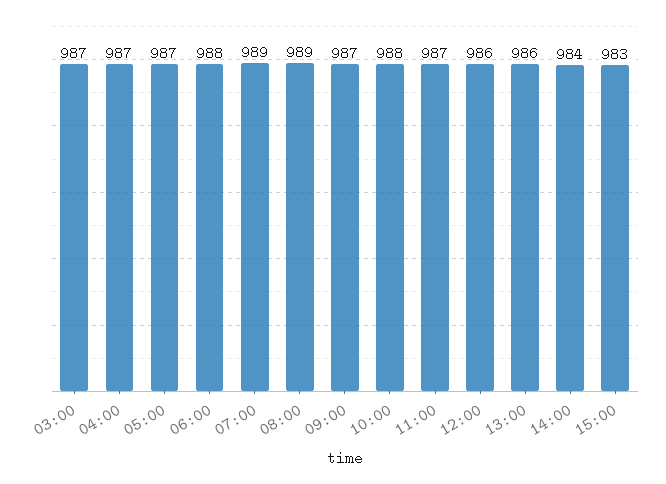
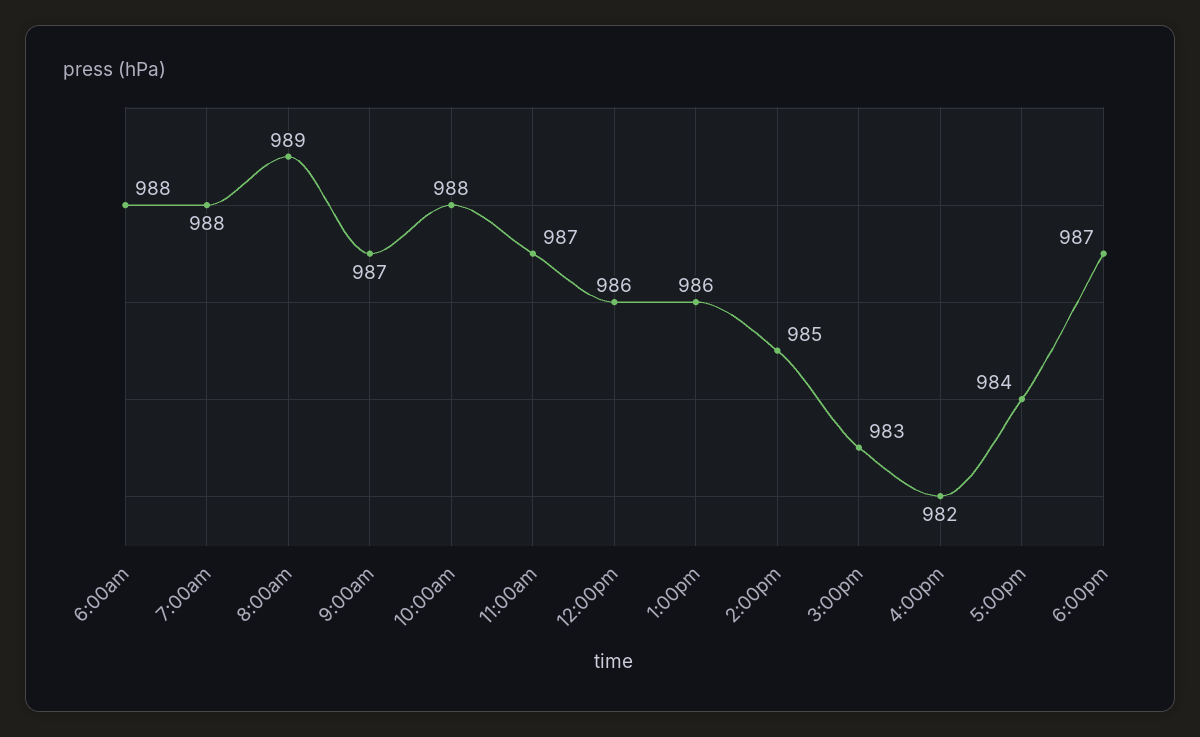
03:00: 987 -> none
04:00: 987 -> none
05:00: 987 -> none
07:00: 989 -> 988
14:00: 984 -> 985
4:00pm: none -> 982
5:00pm: none -> 984
6:00pm: none -> 987

